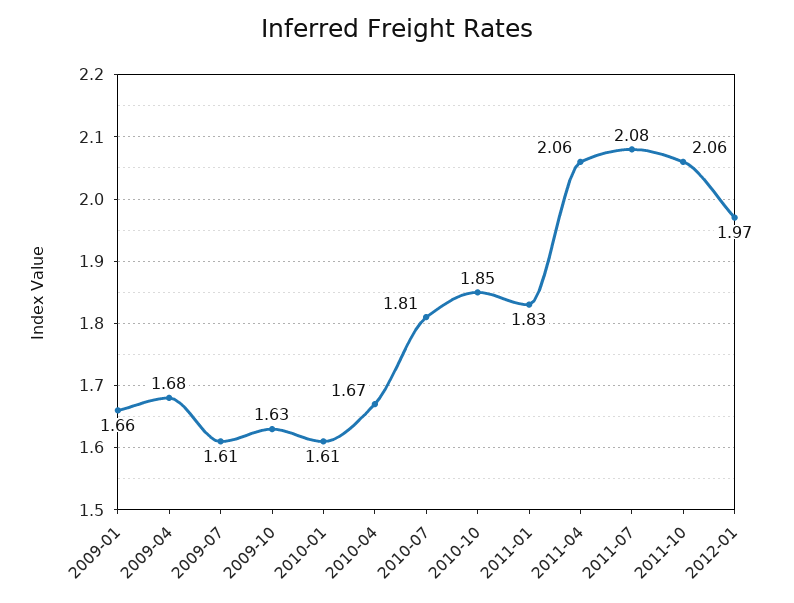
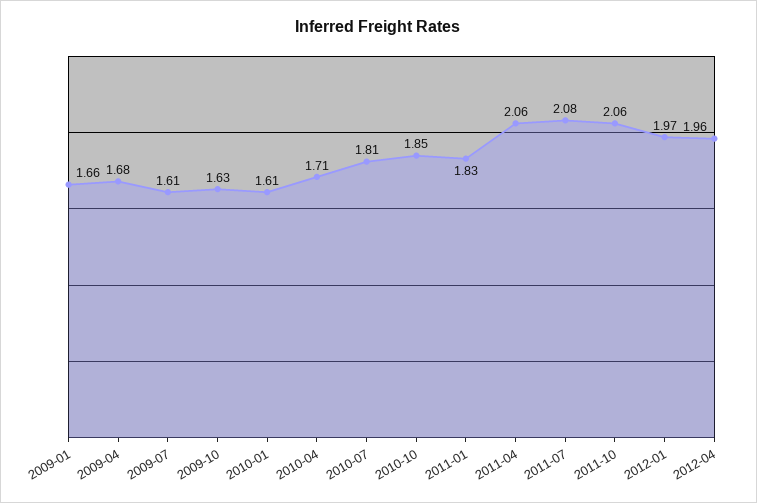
2010-04: 1.67 -> 1.71
2012-04: none -> 1.96

